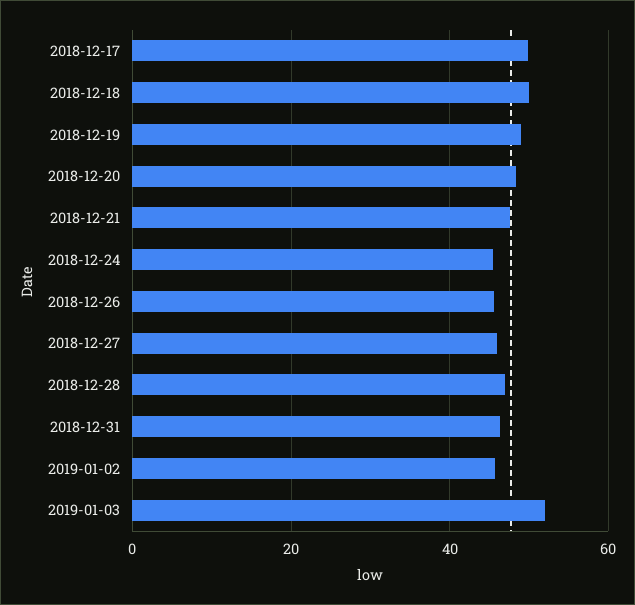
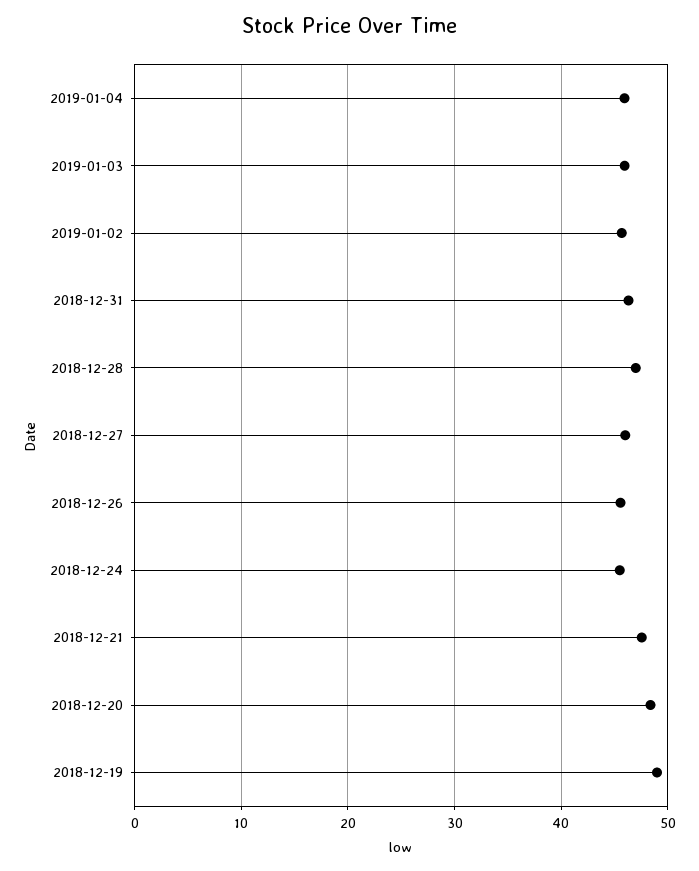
2018-12-17: 50 -> none
2018-12-18: 50 -> none
2019-01-03: 52 -> 46
2019-01-04: none -> 46

